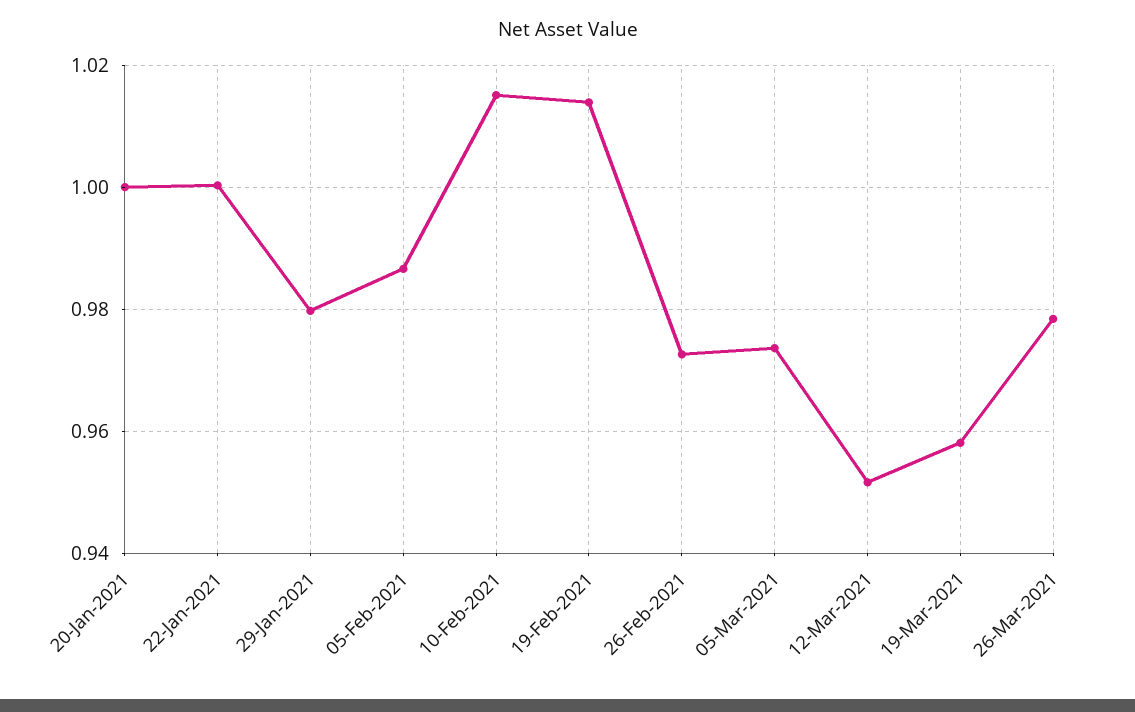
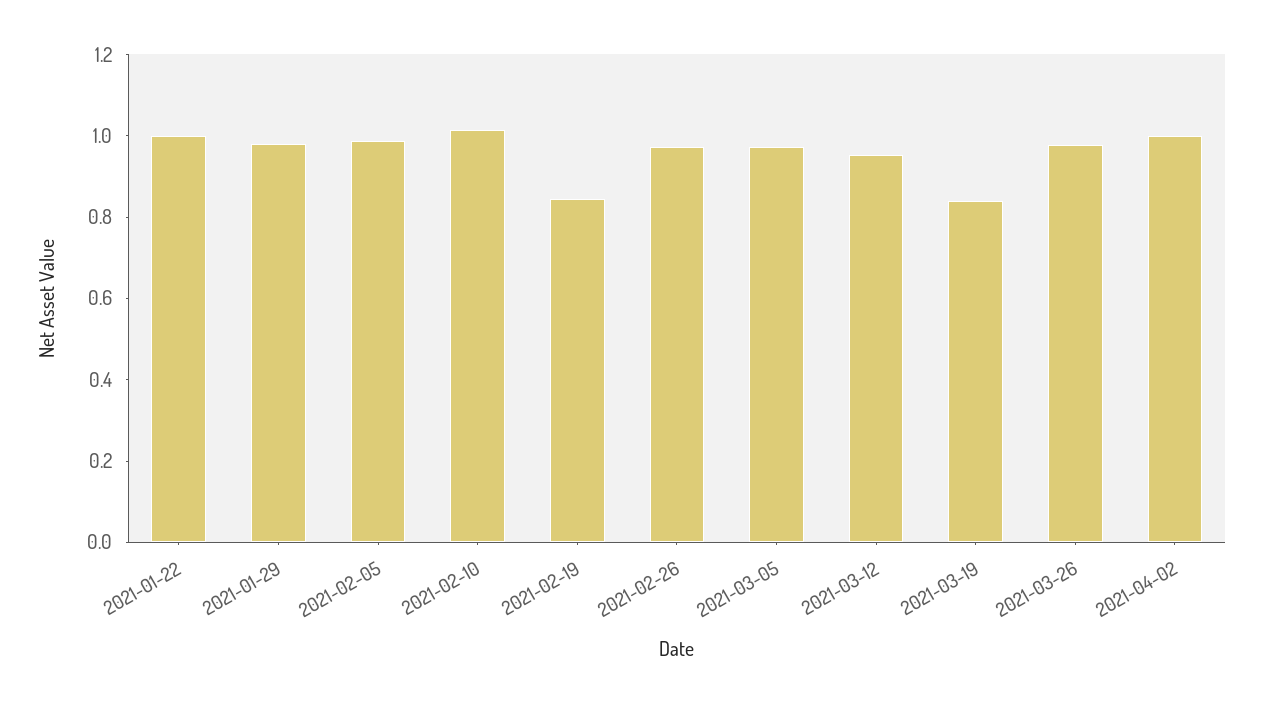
20-Jan-2021: 1 -> none
19-Feb-2021: 1.014 -> 0.85
19-Mar-2021: 0.958 -> 0.85
2021-04-02: none -> 1

